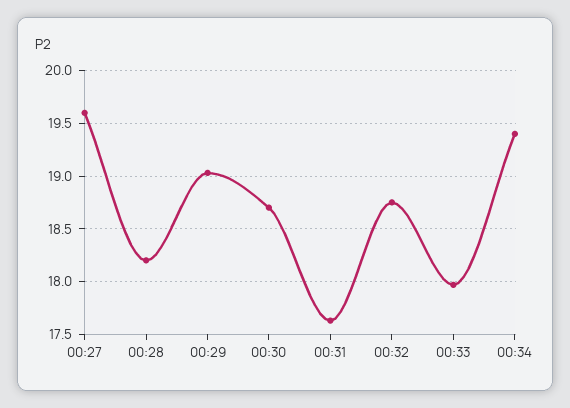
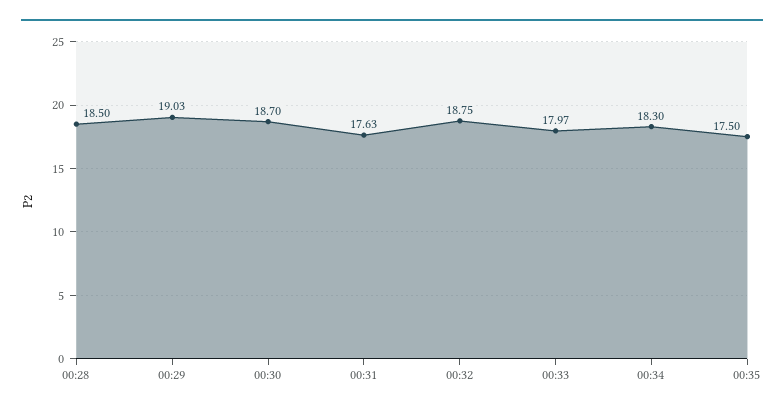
00:27: 19.6 -> none
00:28: 18.2 -> 18.5
00:34: 19.4 -> 18.3
00:35: none -> 17.5

